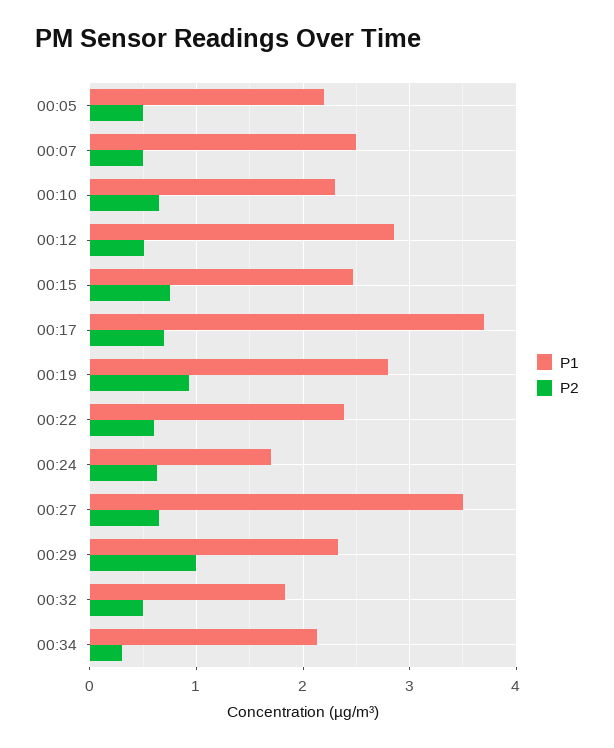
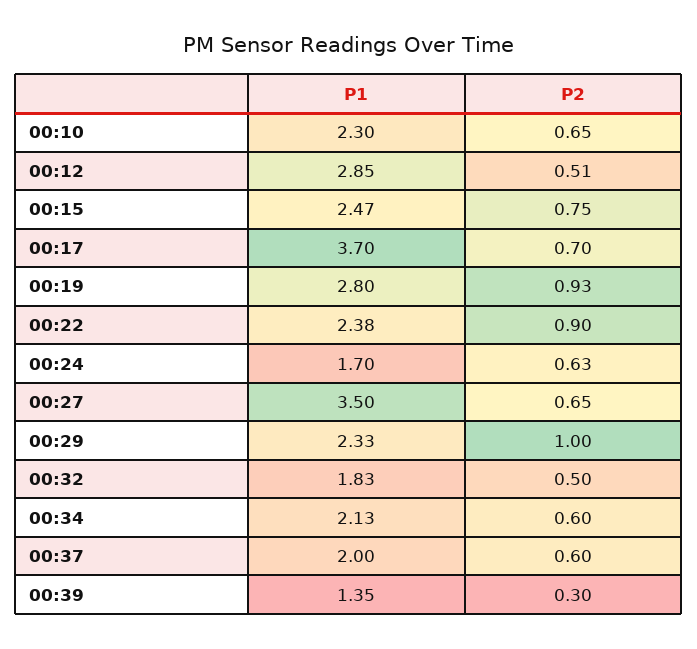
P1, 00:05: 2.2 -> none
P2, 00:05: 0.5 -> none
P1, 00:07: 2.5 -> none
P2, 00:07: 0.5 -> none
P2, 00:22: 0.6 -> 0.9
P2, 00:34: 0.3 -> 0.6
P1, 00:37: none -> 2
P2, 00:37: none -> 0.6
P1, 00:39: none -> 1.35
P2, 00:39: none -> 0.3

